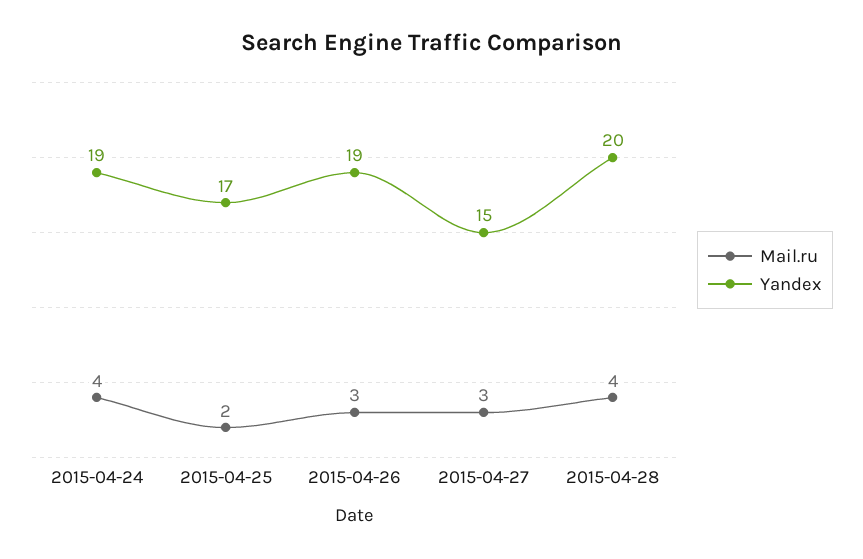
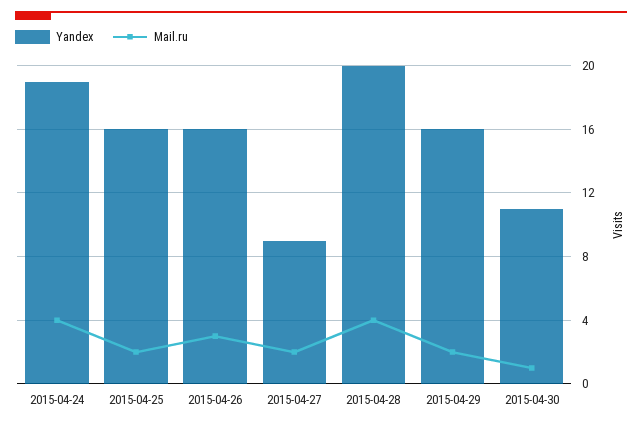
Yandex, 2015-04-25: 17 -> 16
Yandex, 2015-04-26: 19 -> 16
Mail.ru, 2015-04-27: 3 -> 2
Yandex, 2015-04-27: 15 -> 9
Yandex, 2015-04-29: none -> 16
Mail.ru, 2015-04-29: none -> 2
Yandex, 2015-04-30: none -> 11
Mail.ru, 2015-04-30: none -> 1

